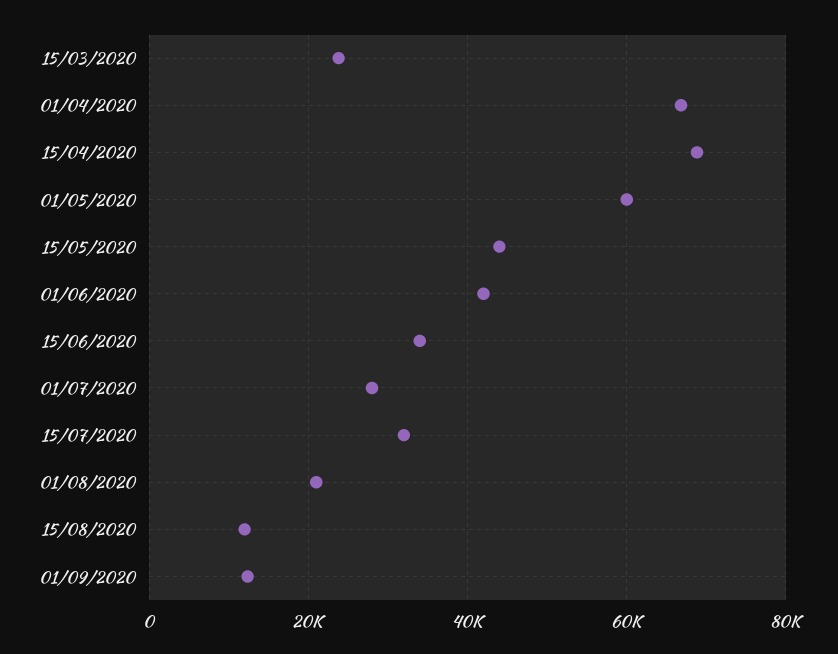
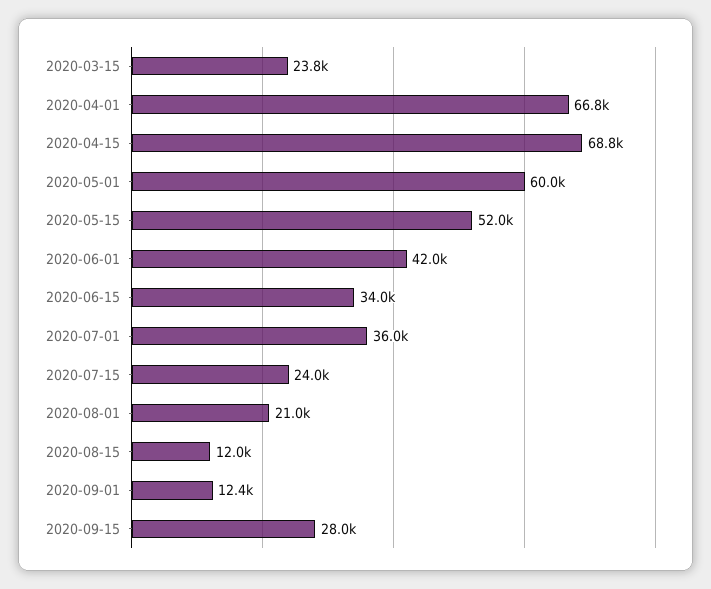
15/05/2020: 44000 -> 52000
01/07/2020: 28000 -> 36000
15/07/2020: 32000 -> 24000
2020-09-15: none -> 28000

